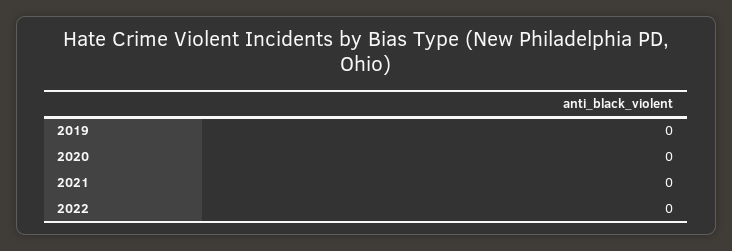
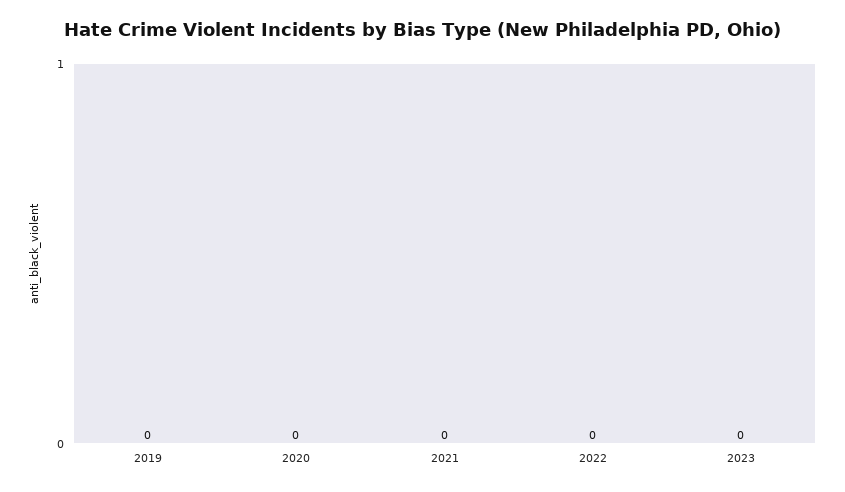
2023: none -> 0

